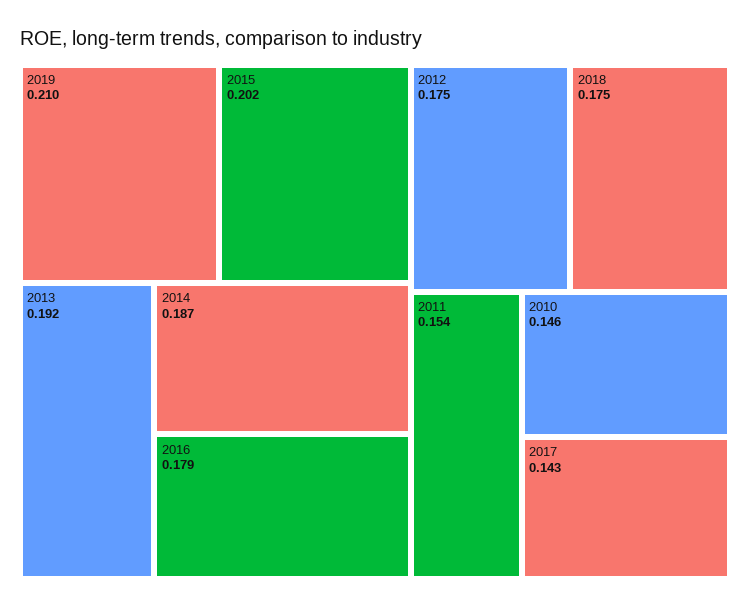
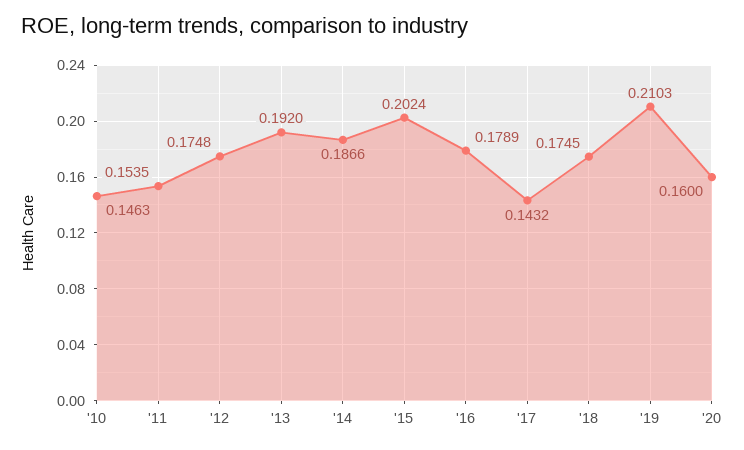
'20: none -> 0.16

